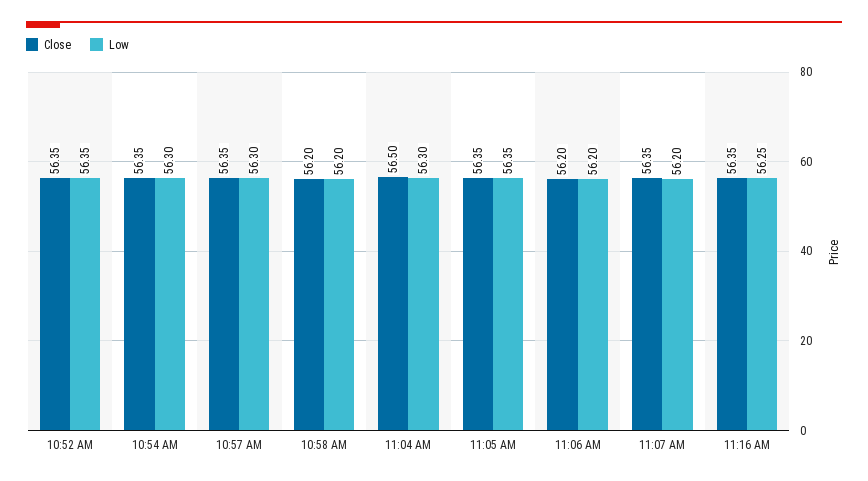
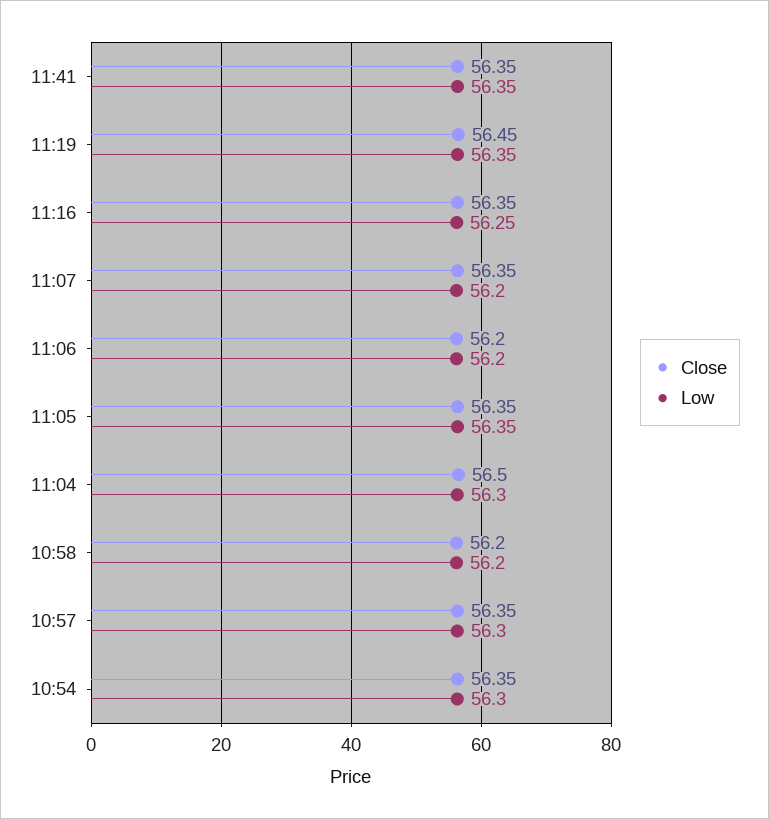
Close, 10:52 AM: 56.35 -> none
Low, 10:52 AM: 56.35 -> none
Close, 11:41: none -> 56.35
Low, 11:41: none -> 56.35
Close, 11:19: none -> 56.45
Low, 11:19: none -> 56.35

